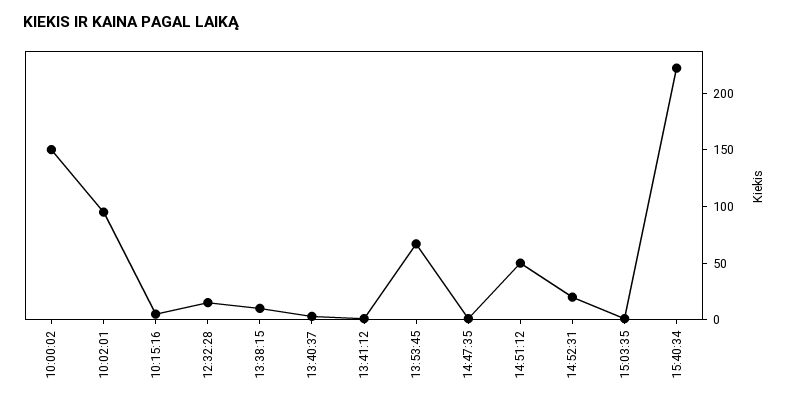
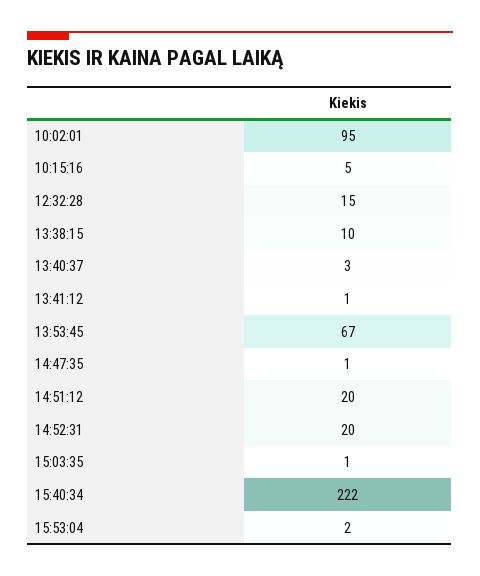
10:00:02: 150 -> none
14:51:12: 50 -> 20
15:53:04: none -> 2

